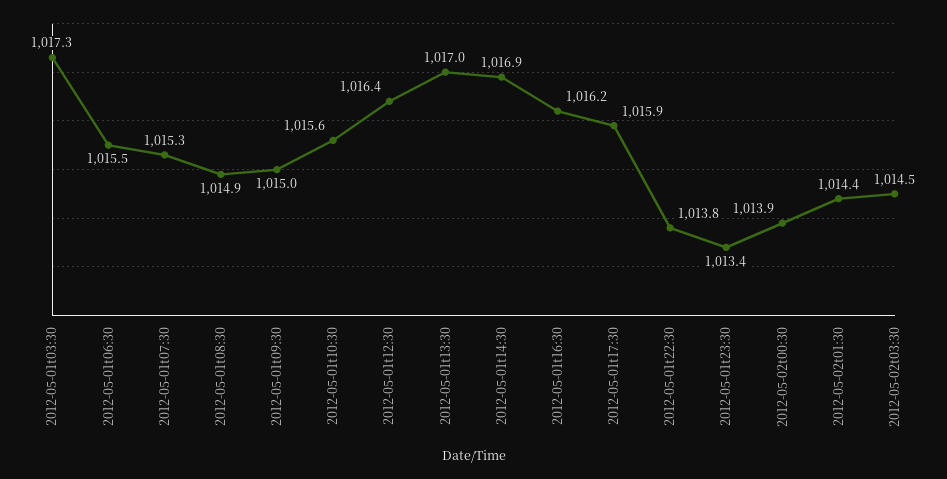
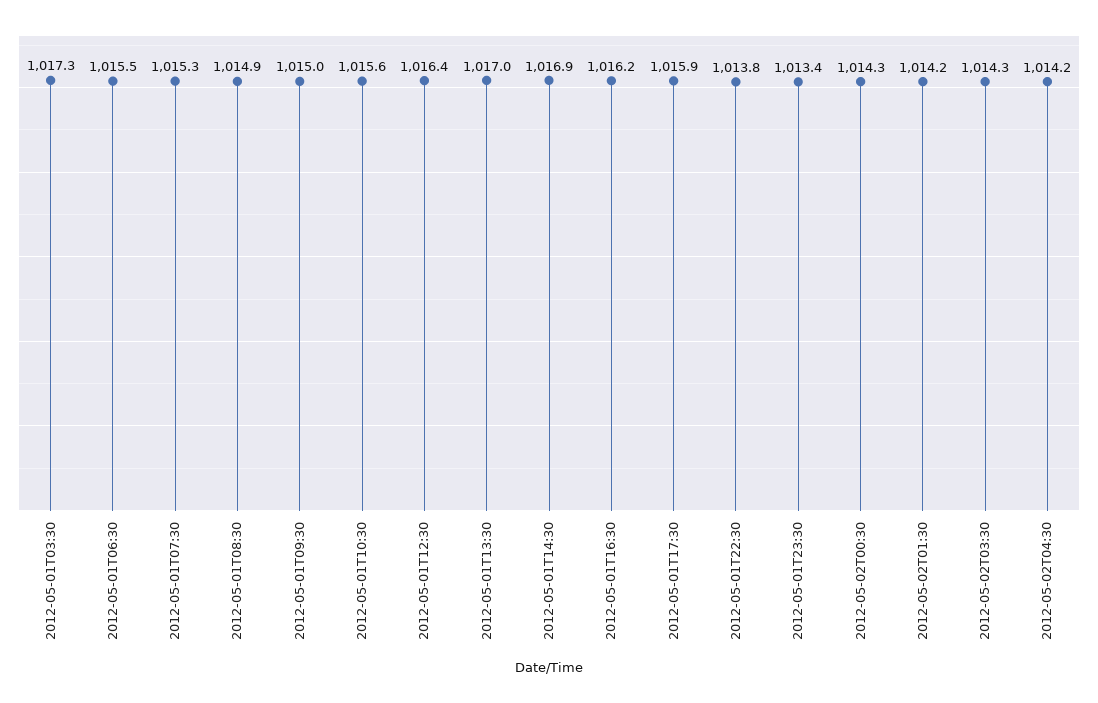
2012-05-02t00:30: 1013.9 -> 1014.3
2012-05-02t01:30: 1014.4 -> 1014.2
2012-05-02t03:30: 1014.5 -> 1014.3
2012-05-02T04:30: none -> 1014.2

